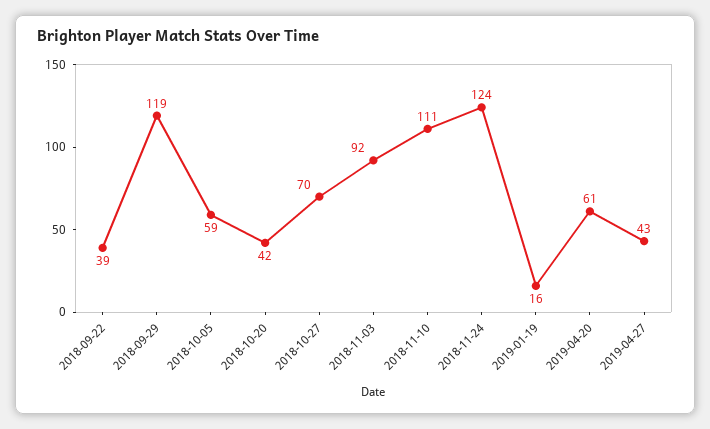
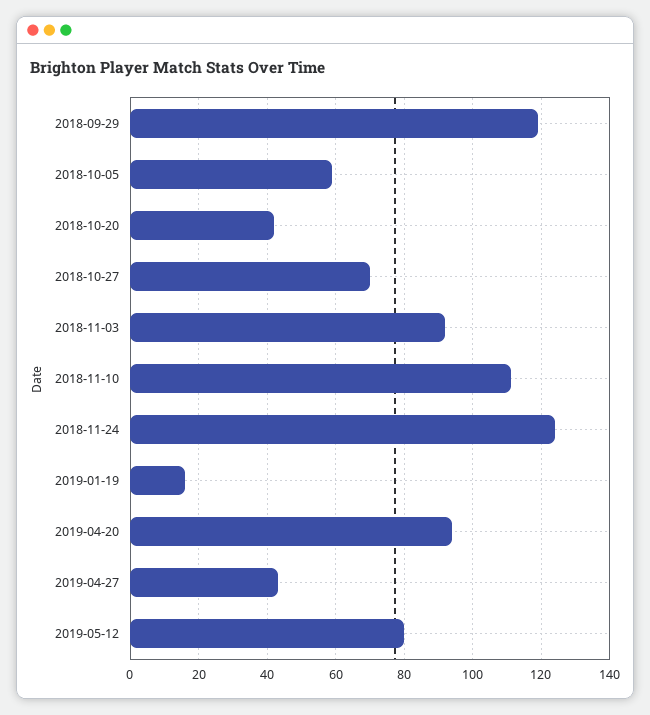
2018-09-22: 39 -> none
2019-04-20: 61 -> 95
2019-05-12: none -> 80

